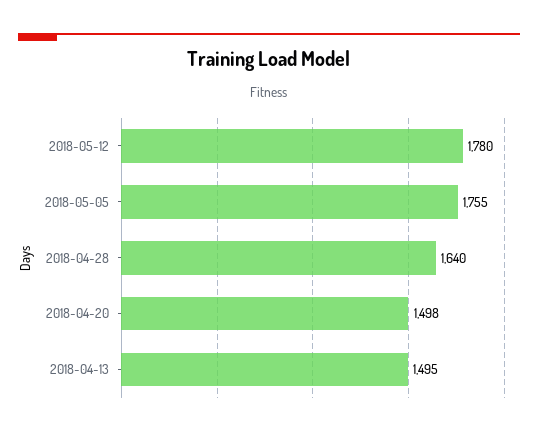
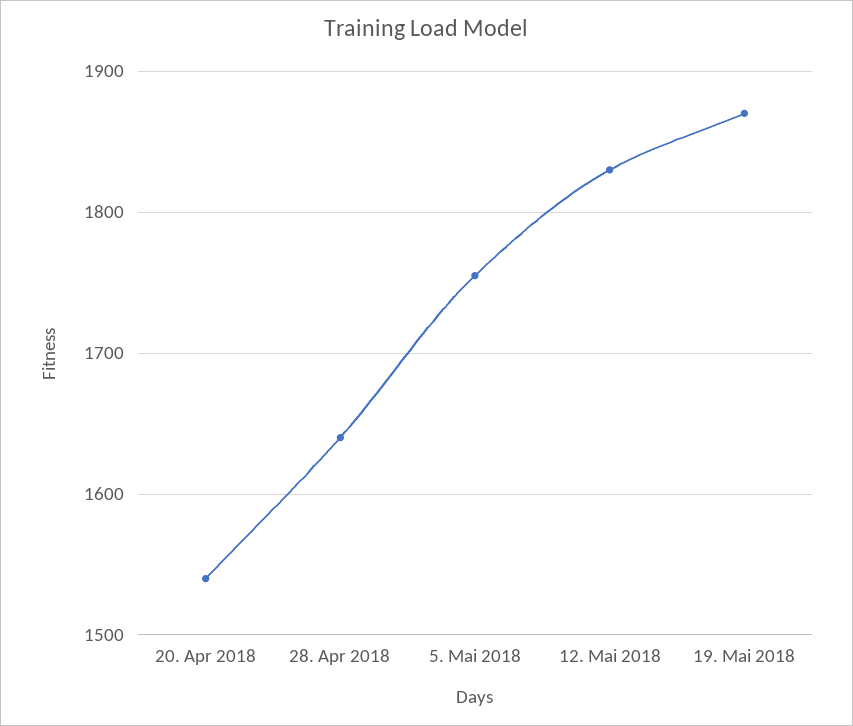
2018-05-12: 1780 -> 1830
2018-04-20: 1498 -> 1540
2018-04-13: 1495 -> none
19. Mai 2018: none -> 1870

